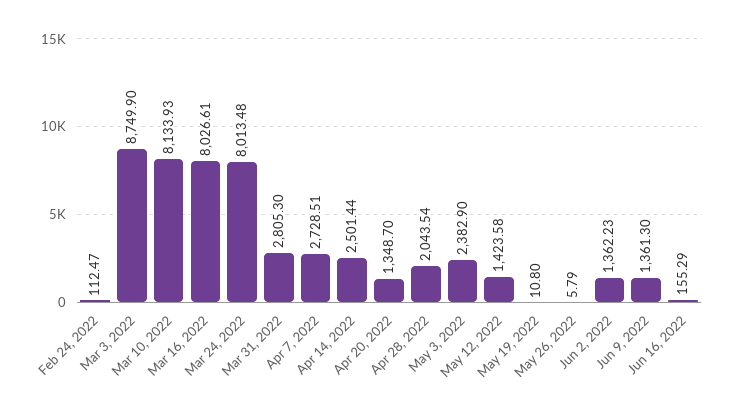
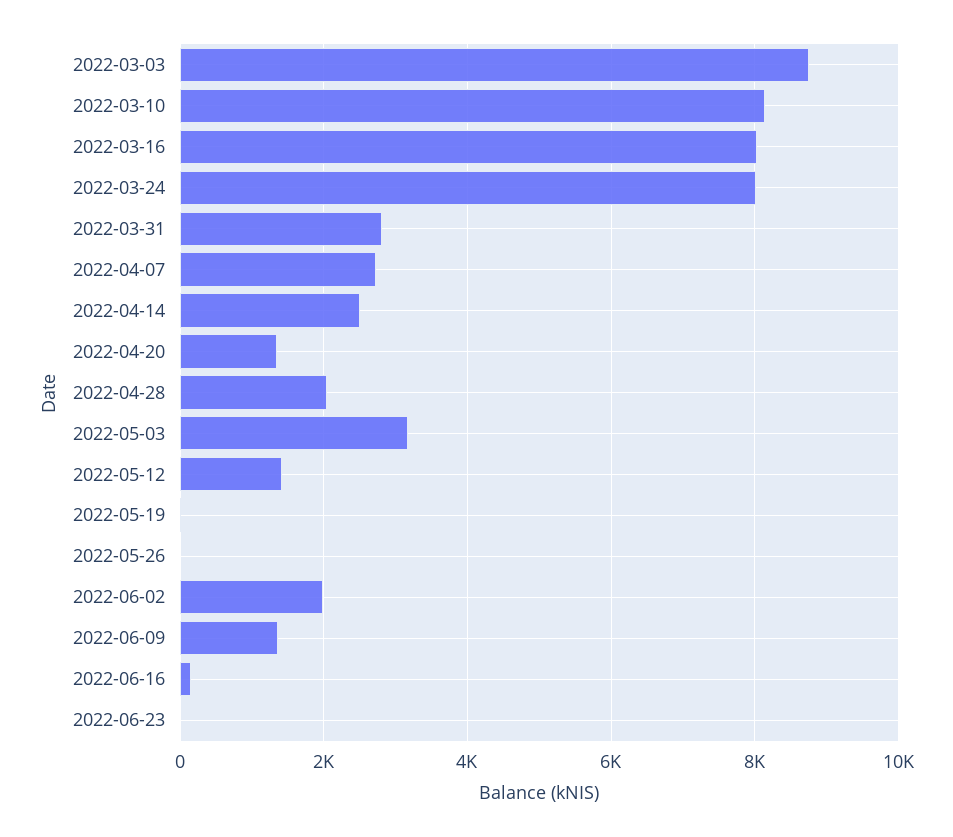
Feb 24, 2022: 112.47 -> none
May 3, 2022: 2382.9 -> 3200
Jun 2, 2022: 1362.23 -> 2000
2022-06-23: none -> 0

